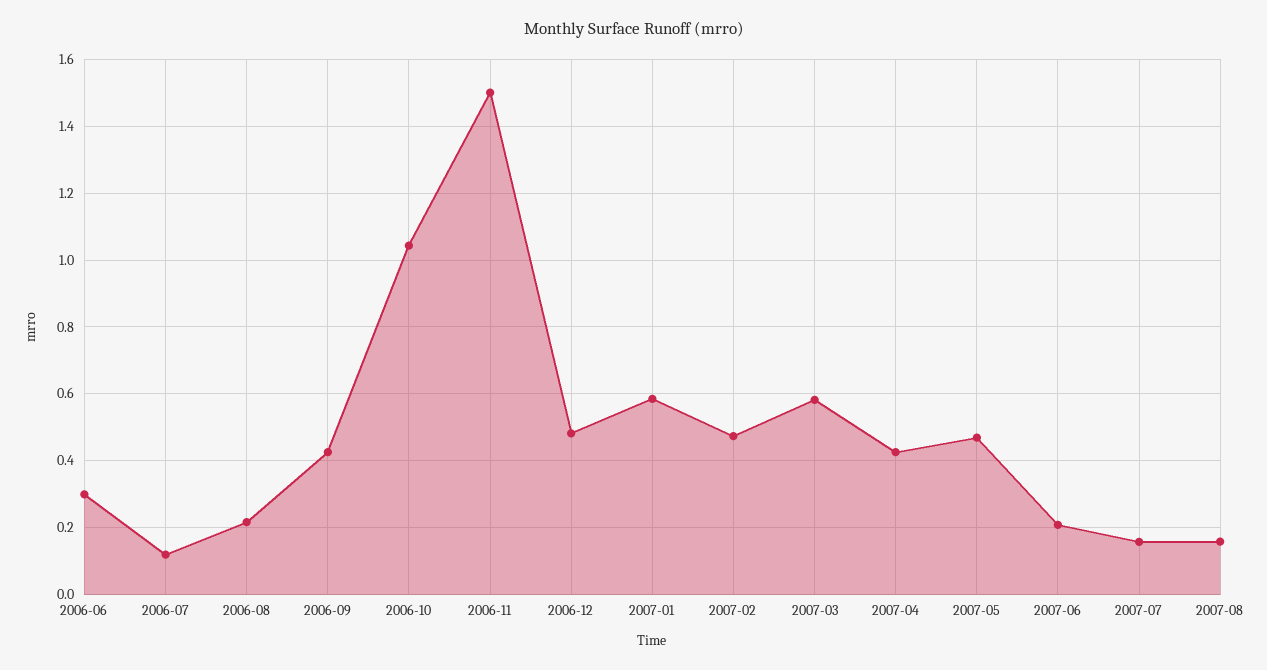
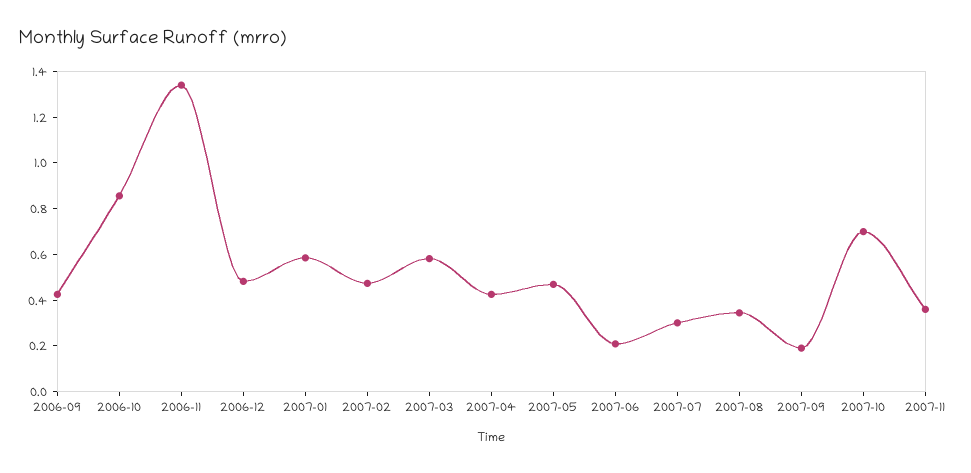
2006-06: 0.3 -> none
2006-07: 0.12 -> none
2006-08: 0.22 -> none
2006-10: 1.04 -> 0.85
2006-11: 1.5 -> 1.35
2007-07: 0.16 -> 0.3
2007-08: 0.16 -> 0.35
2007-09: none -> 0.2
2007-10: none -> 0.7
2007-11: none -> 0.35

